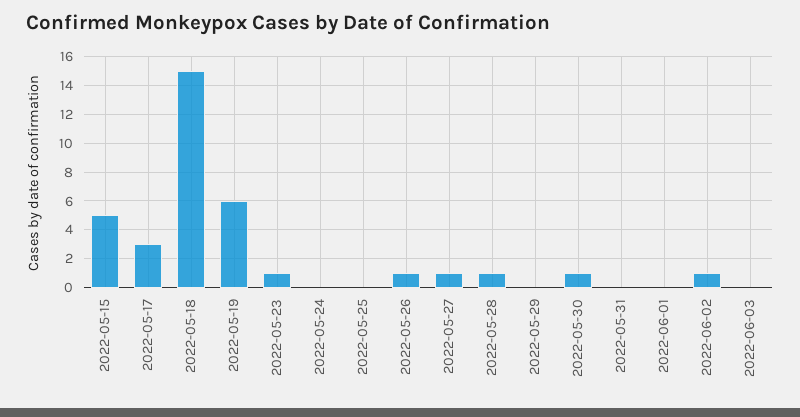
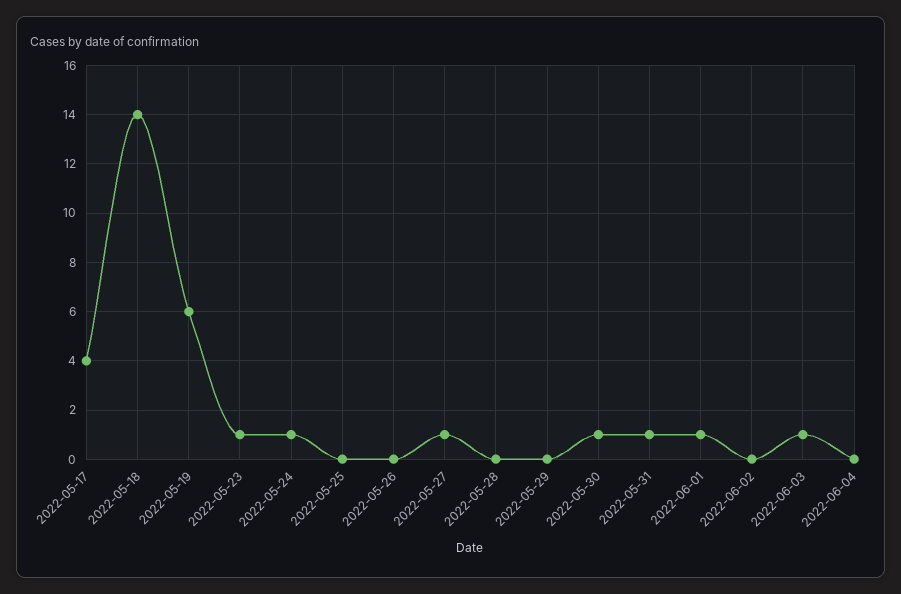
2022-05-15: 5 -> none
2022-05-17: 3 -> 4
2022-05-18: 15 -> 14
2022-05-24: 0 -> 1
2022-05-26: 1 -> 0
2022-05-28: 1 -> 0
2022-05-31: 0 -> 1
2022-06-01: 0 -> 1
2022-06-02: 1 -> 0
2022-06-03: 0 -> 1
2022-06-04: none -> 0

